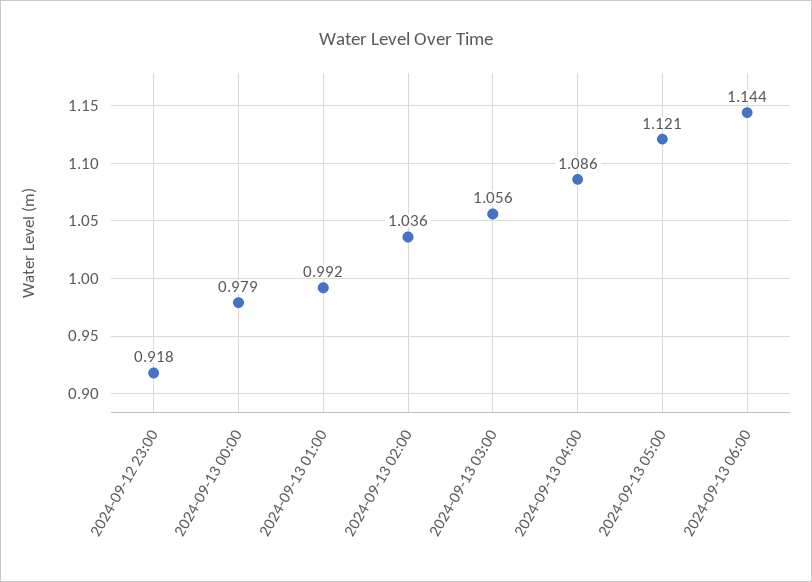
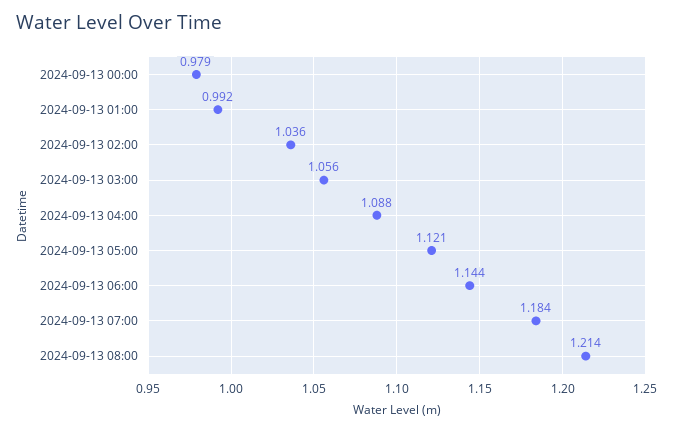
2024-09-12 23:00: 0.918 -> none
2024-09-13 04:00: 1.086 -> 1.088
2024-09-13 07:00: none -> 1.184
2024-09-13 08:00: none -> 1.214

